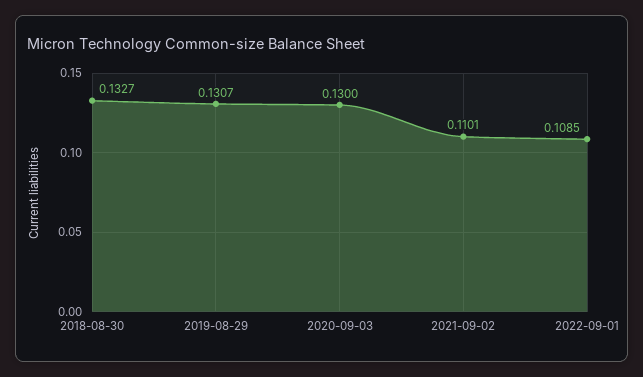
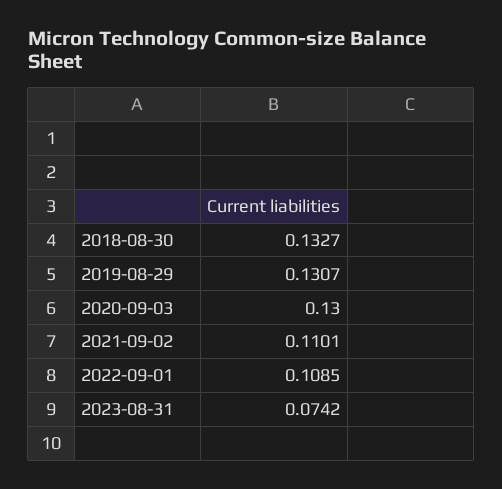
2023-08-31: none -> 0.0742

